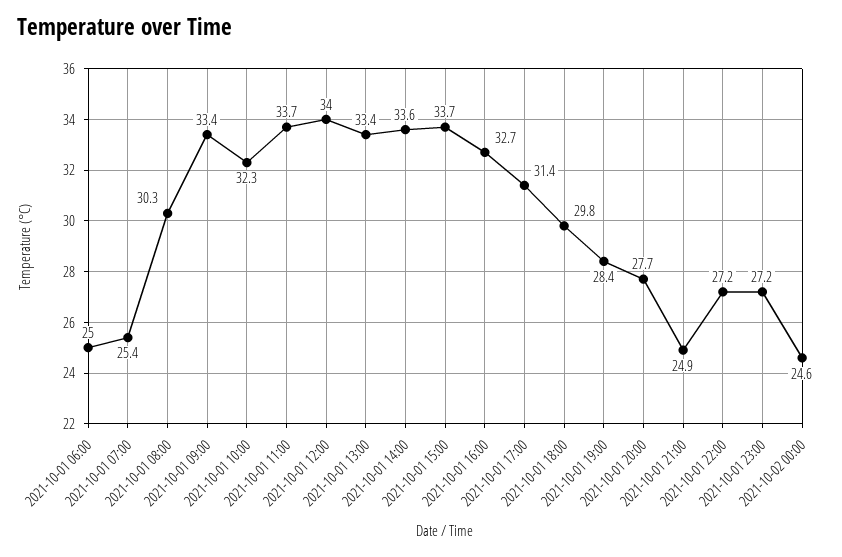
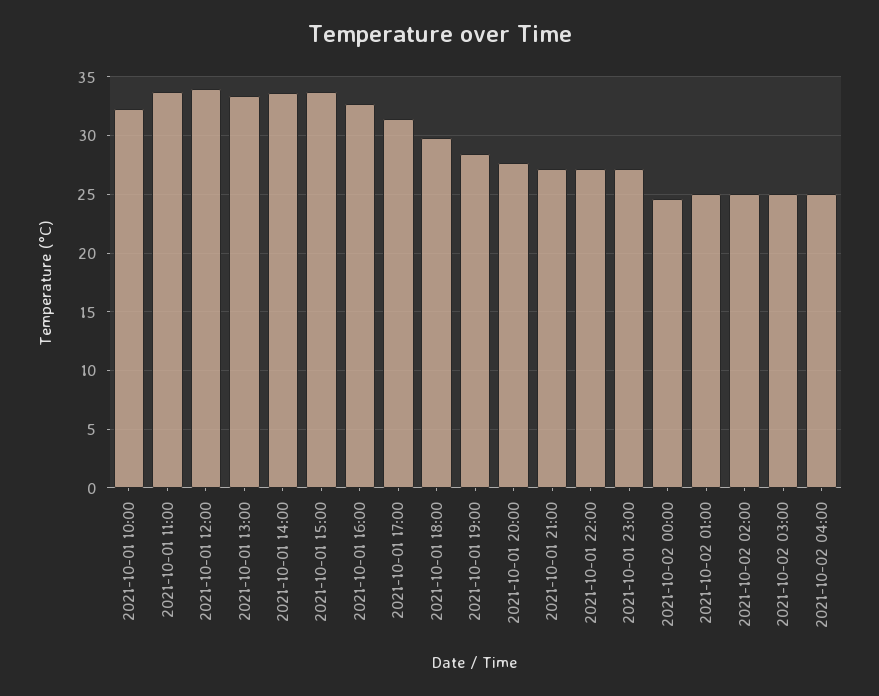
2021-10-01 06:00: 25 -> none
2021-10-01 07:00: 25.4 -> none
2021-10-01 08:00: 30.3 -> none
2021-10-01 09:00: 33.4 -> none
2021-10-01 21:00: 24.9 -> 27
2021-10-02 01:00: none -> 25
2021-10-02 02:00: none -> 25
2021-10-02 03:00: none -> 25
2021-10-02 04:00: none -> 25

